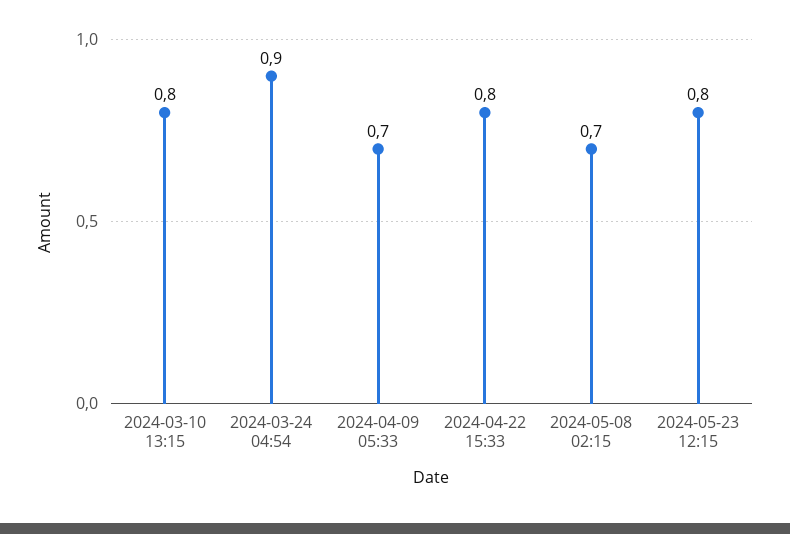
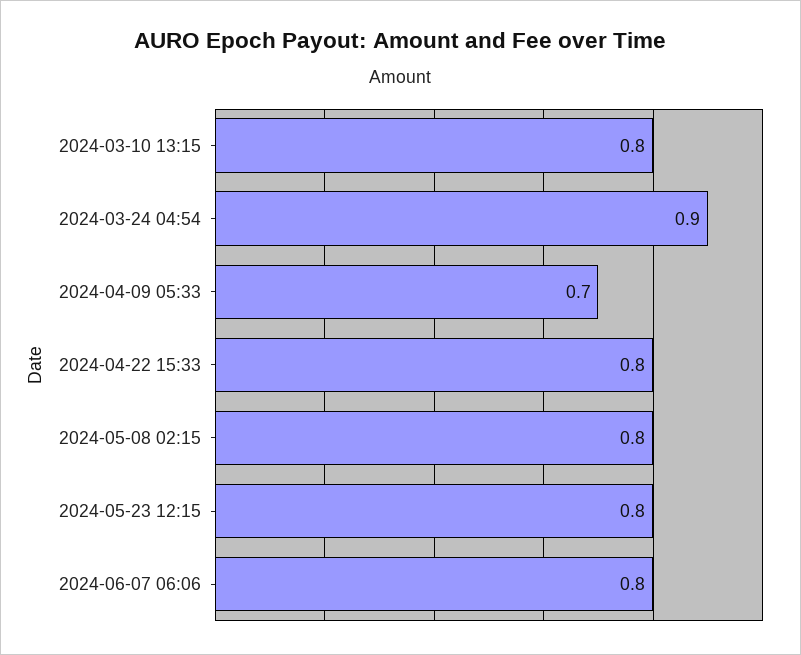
2024-05-08 02:15: 0.7 -> 0.8
2024-06-07 06:06: none -> 0.8

